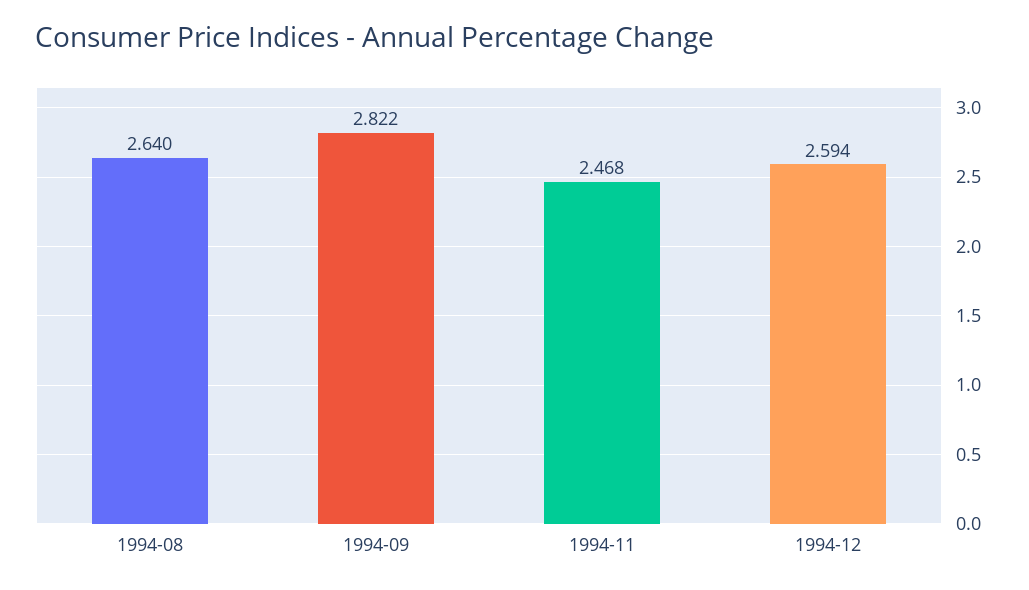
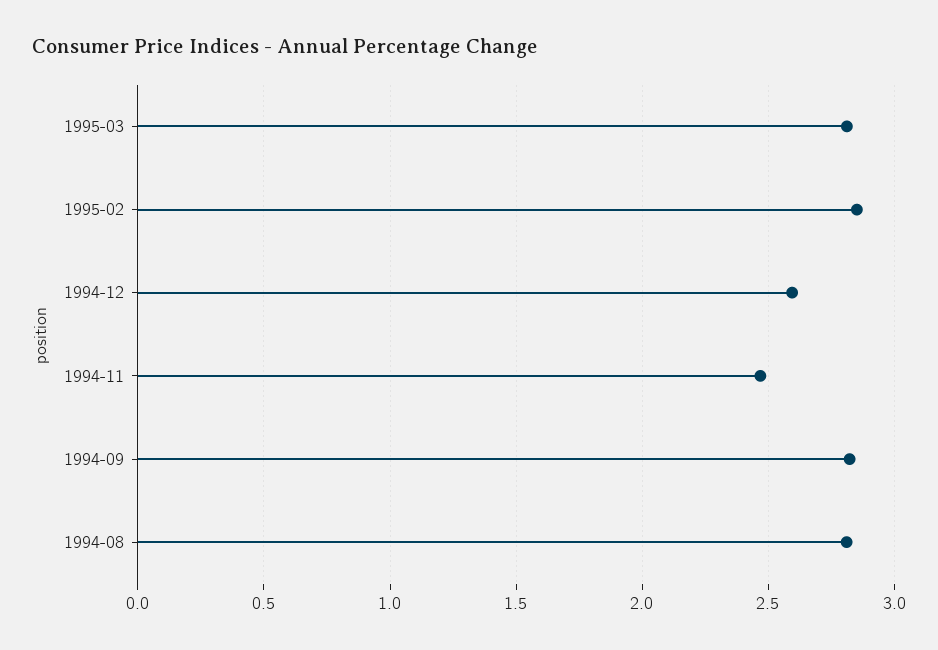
1994-08: 2.64 -> 2.8
1995-03: none -> 2.8
1995-02: none -> 2.85

